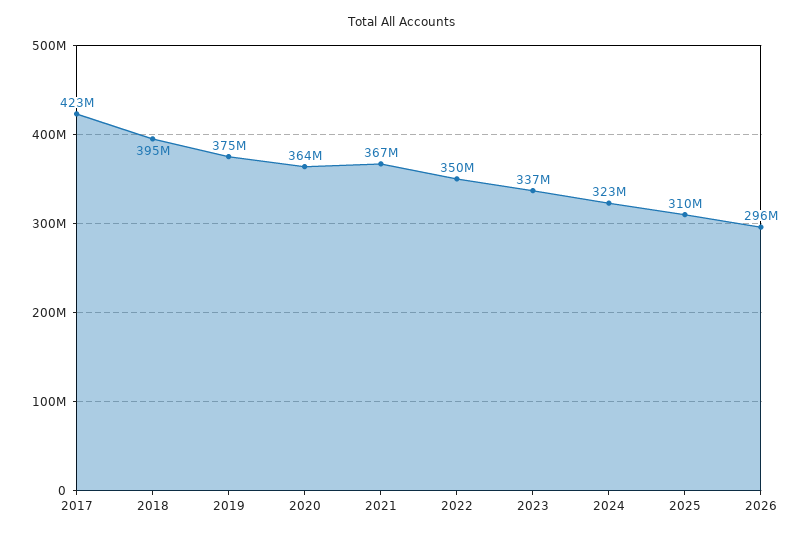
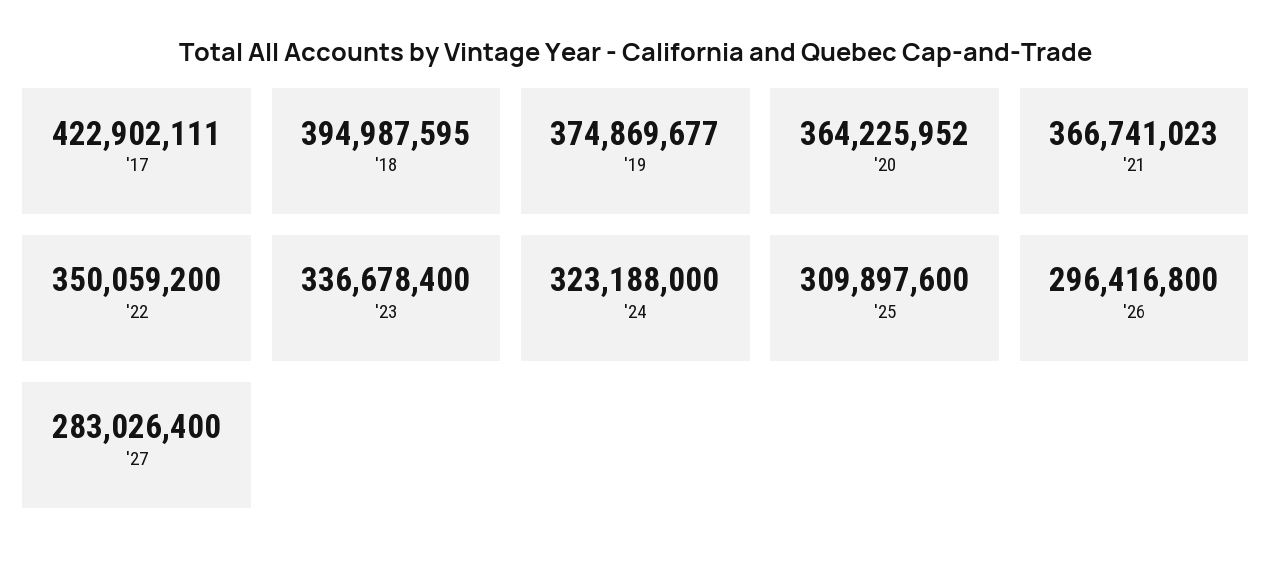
'27: none -> 283026400

